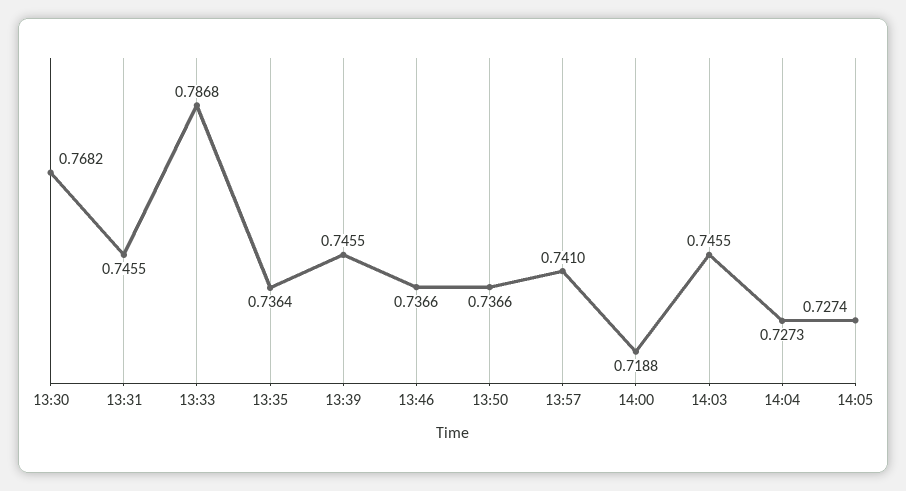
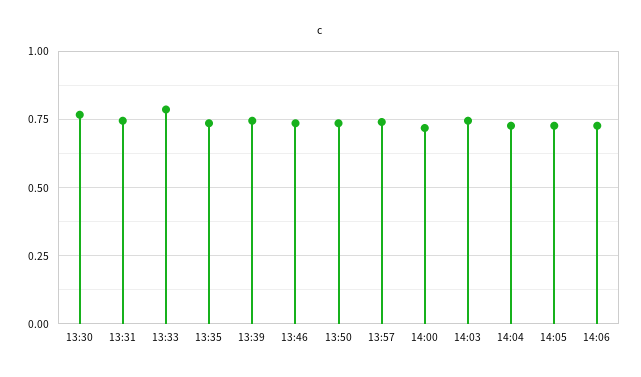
14:06: none -> 0.725

